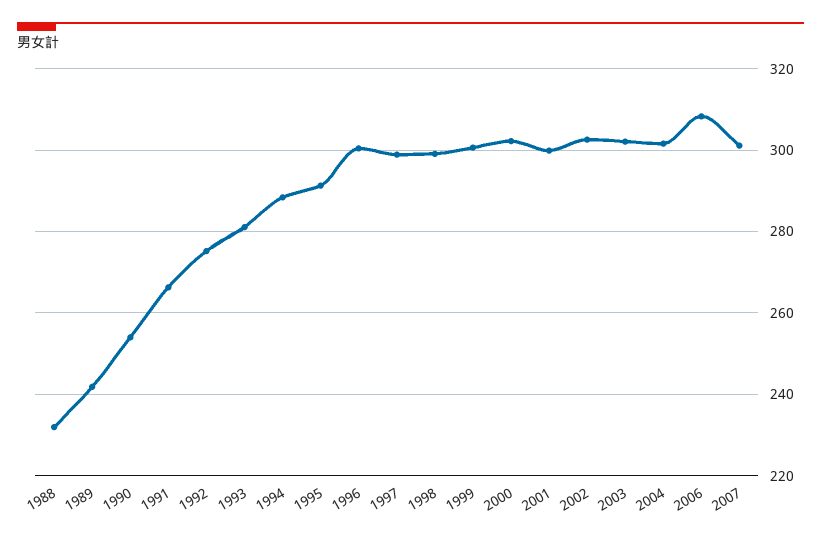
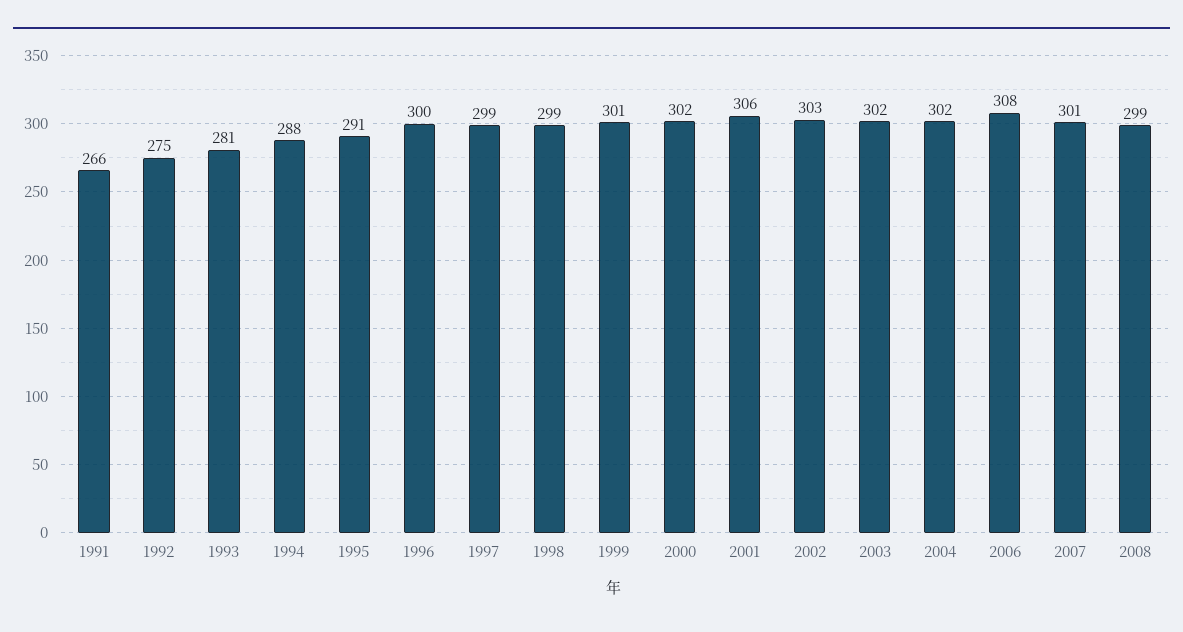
1988: 232 -> none
1989: 242 -> none
1990: 254 -> none
2001: 300 -> 306
2008: none -> 299

